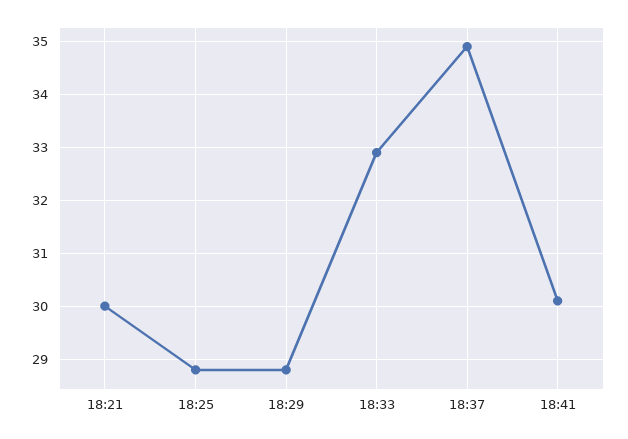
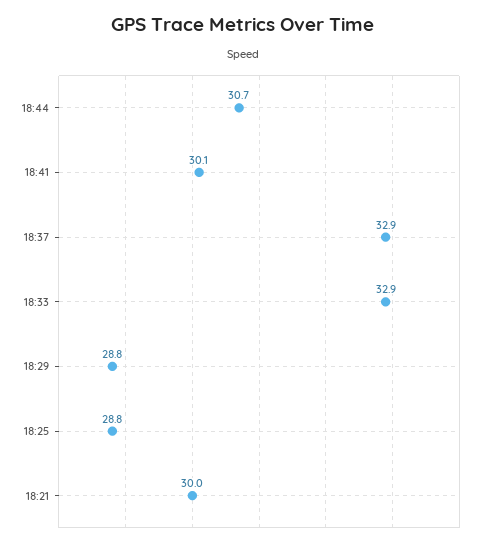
18:37: 35 -> 32.9
18:44: none -> 30.7

